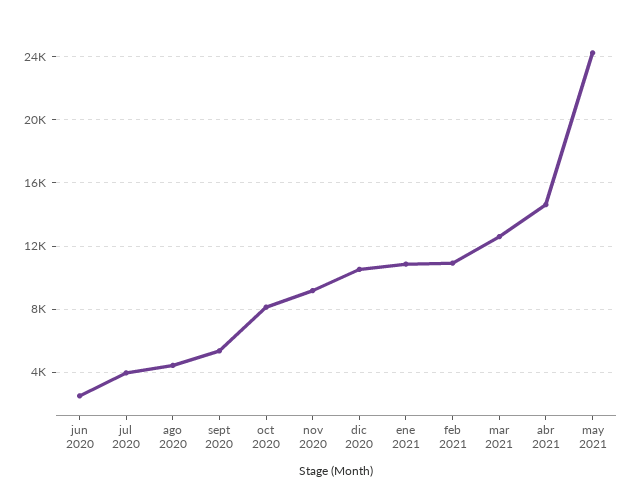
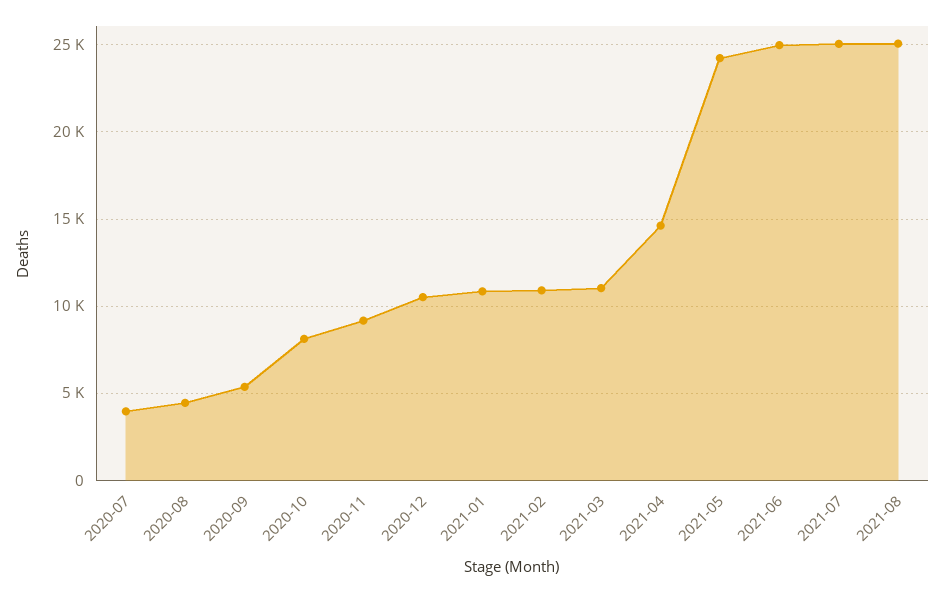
jun 2020: 2500 -> none
mar 2021: 12500 -> 11000
2021-06: none -> 25000
2021-07: none -> 25000
2021-08: none -> 25000

